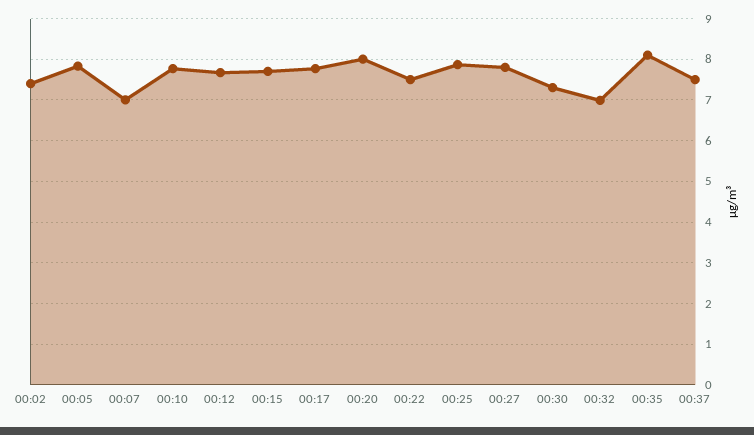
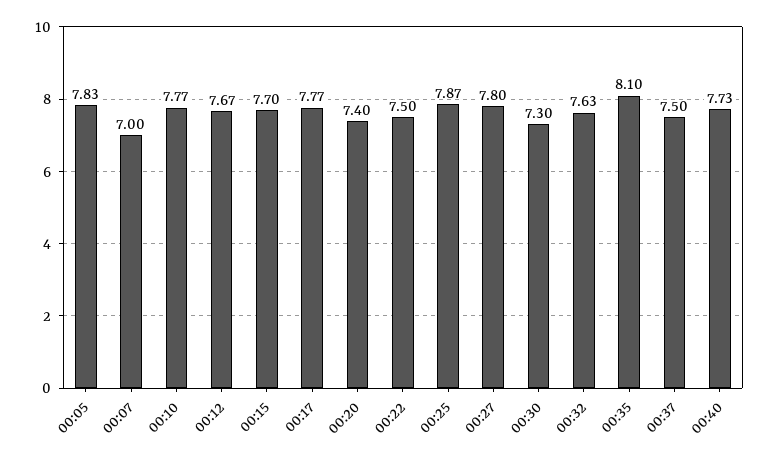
00:02: 7.4 -> none
00:20: 8 -> 7.4
00:32: 7 -> 7.63
00:40: none -> 7.73

